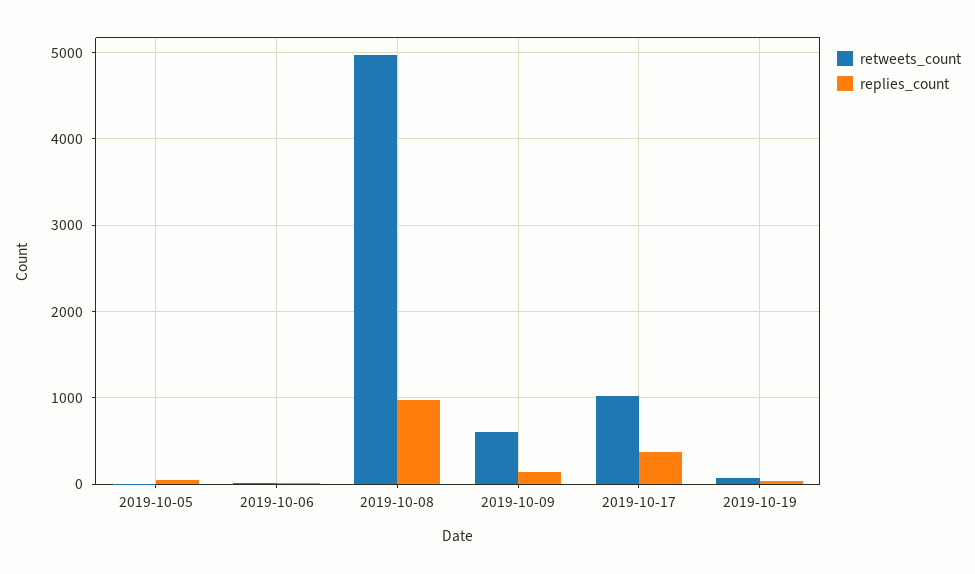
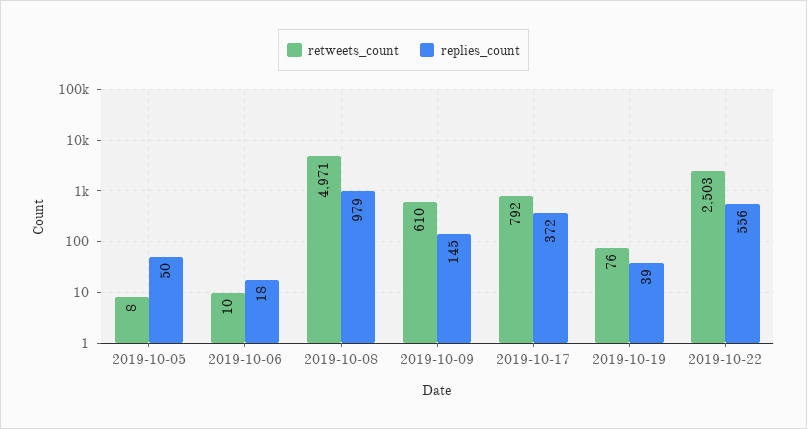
retweets_count, 2019-10-17: 1000 -> 792
retweets_count, 2019-10-22: none -> 2503
replies_count, 2019-10-22: none -> 556

